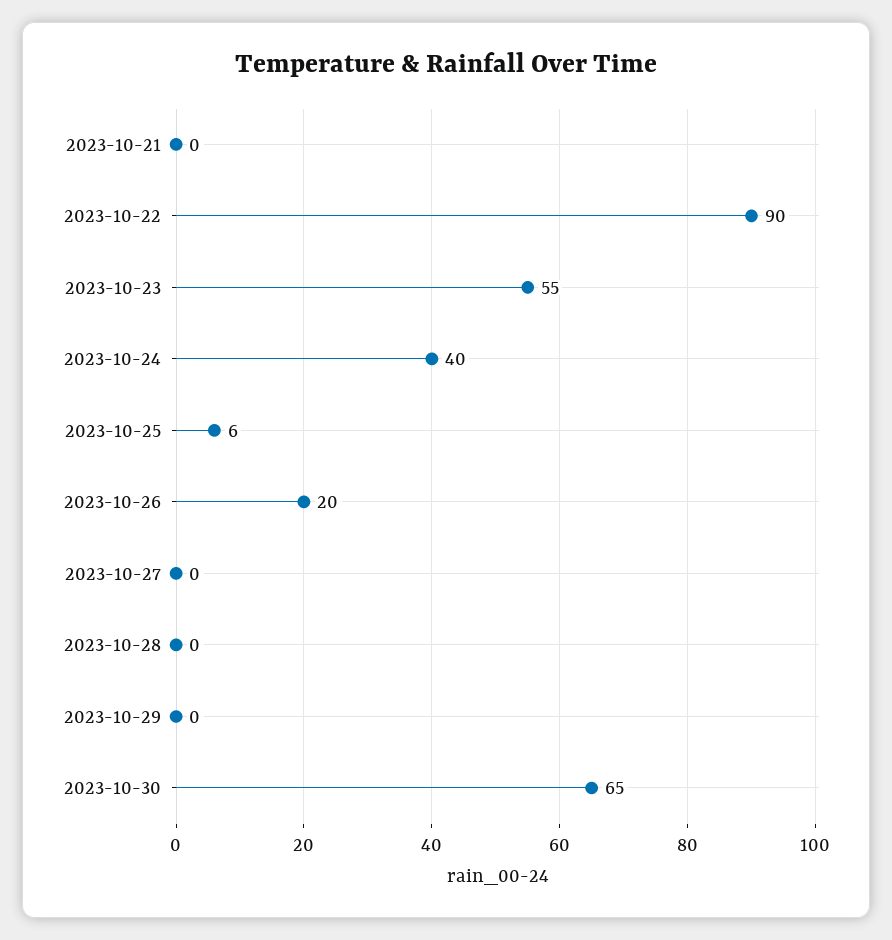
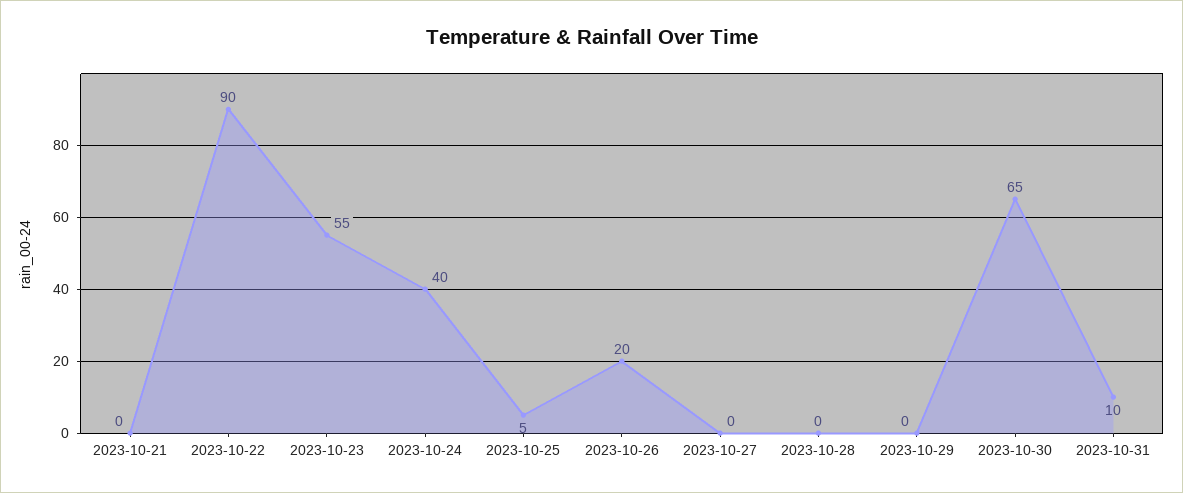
2023-10-25: 6 -> 5
2023-10-31: none -> 10

